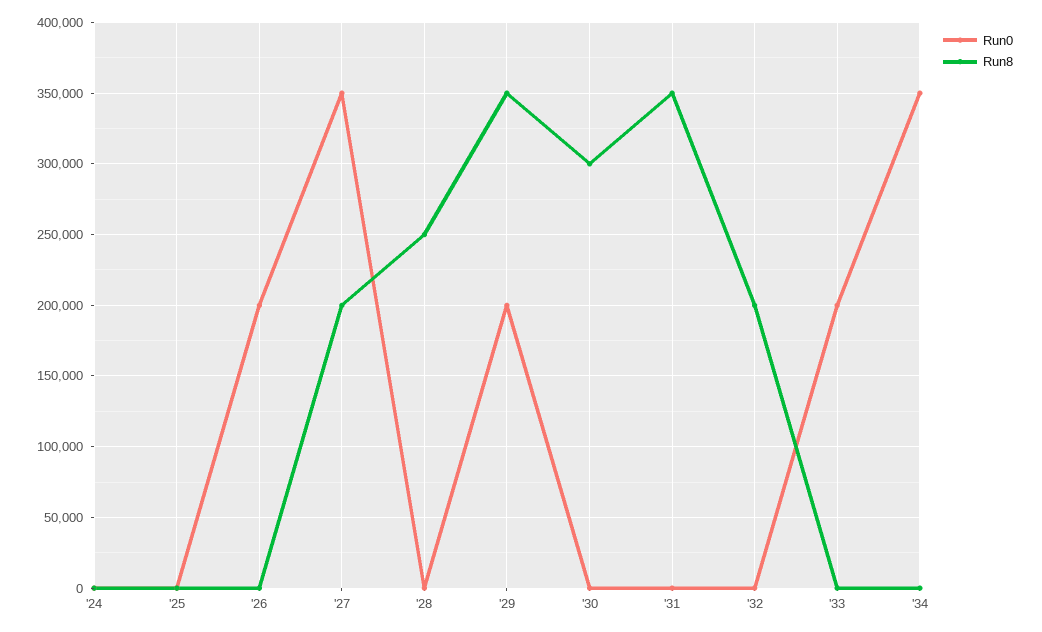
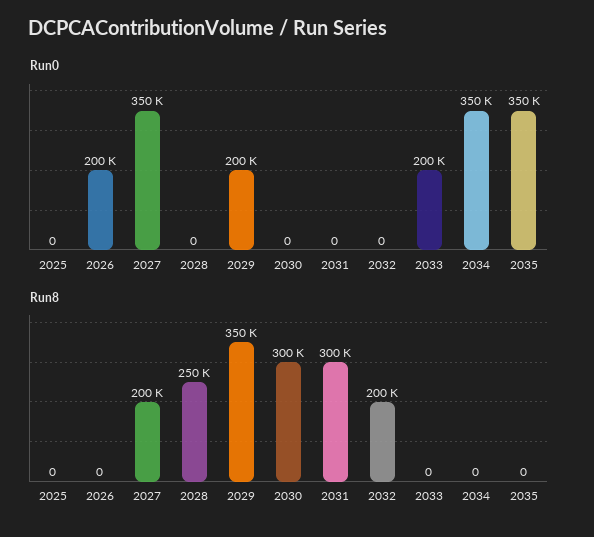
Run0, '24: 0 -> none
Run8, '24: 0 -> none
Run8, '31: 350000 -> 300000
Run0, 2035: none -> 350000
Run8, 2035: none -> 0

